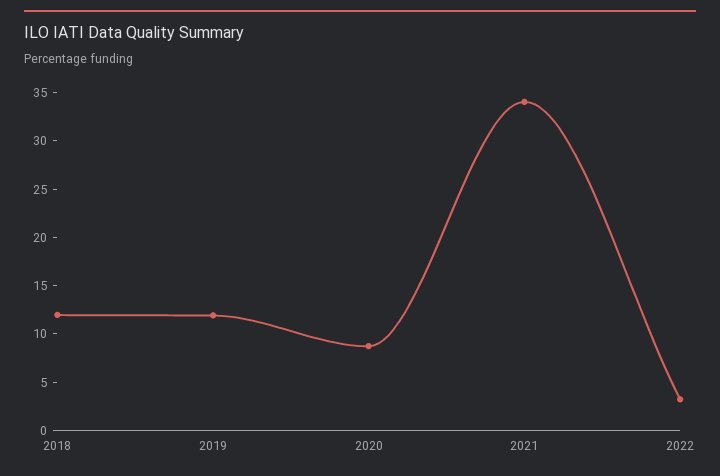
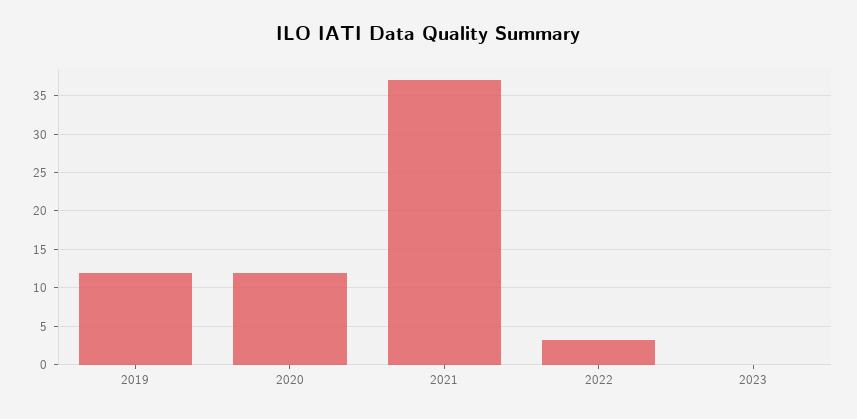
2018: 12 -> none
2020: 9 -> 12
2021: 34 -> 37
2023: none -> 0

